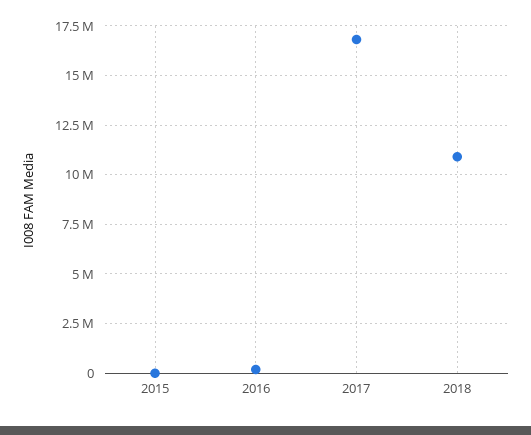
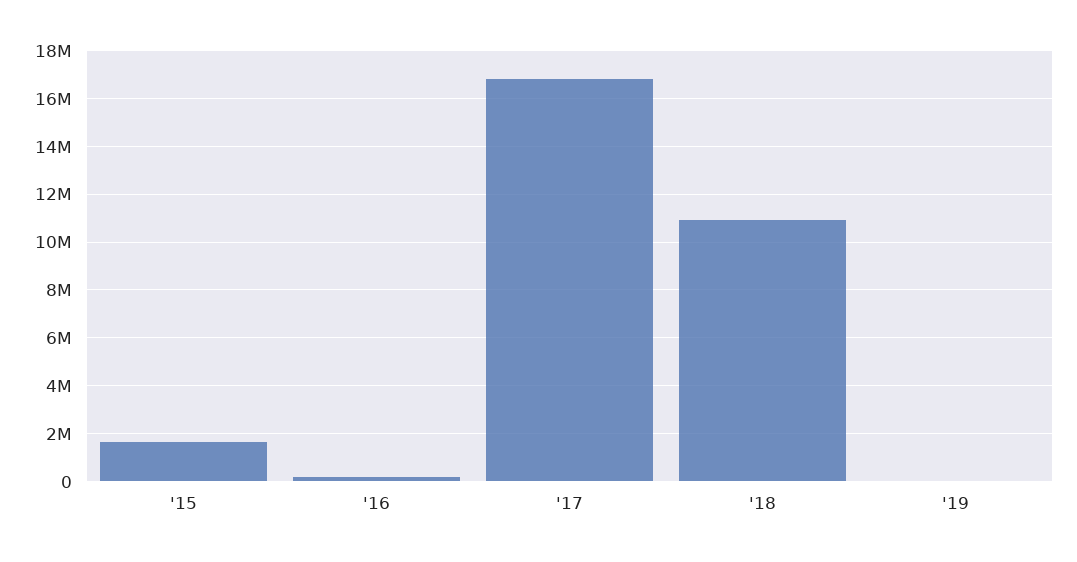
2015: 0 -> 1500000
'19: none -> 0

